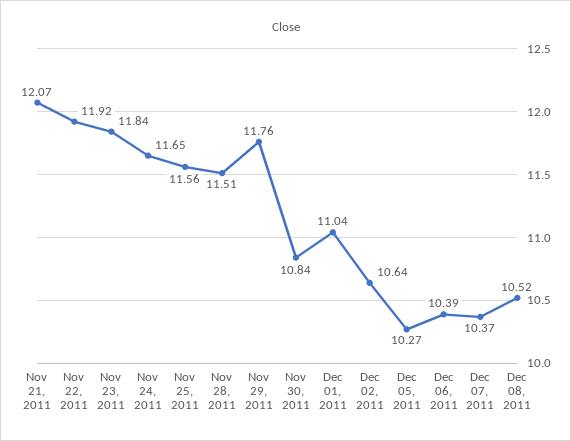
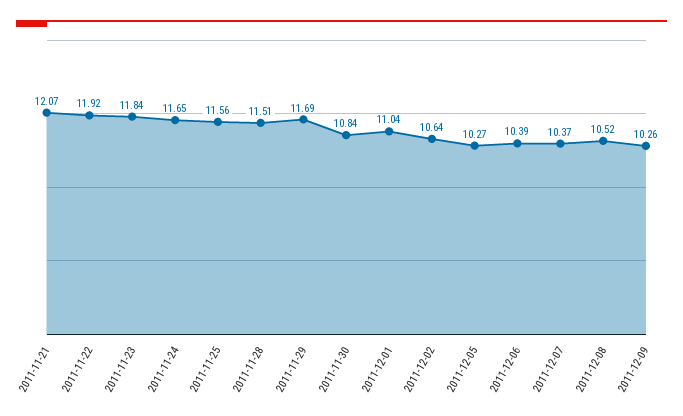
Nov 29, 2011: 11.76 -> 11.69
2011-12-09: none -> 10.26

